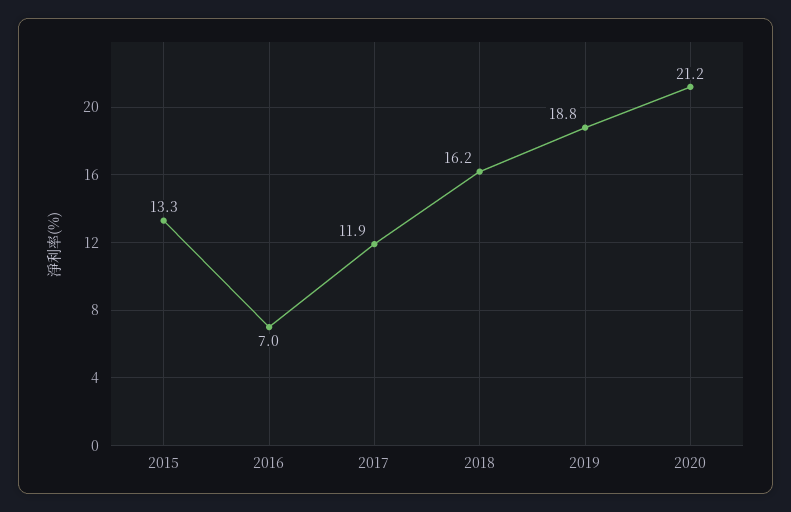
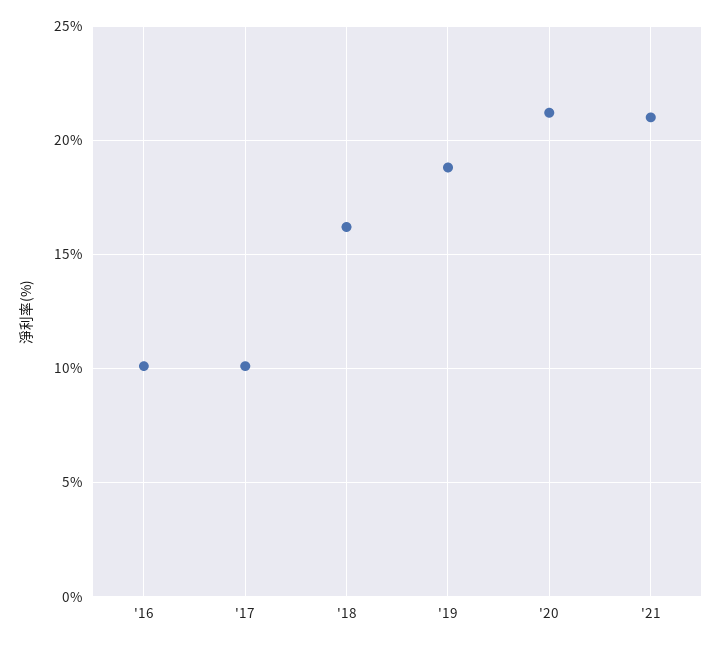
2015: 13.3 -> none
2016: 7 -> 10
2017: 11.9 -> 10
'21: none -> 21

